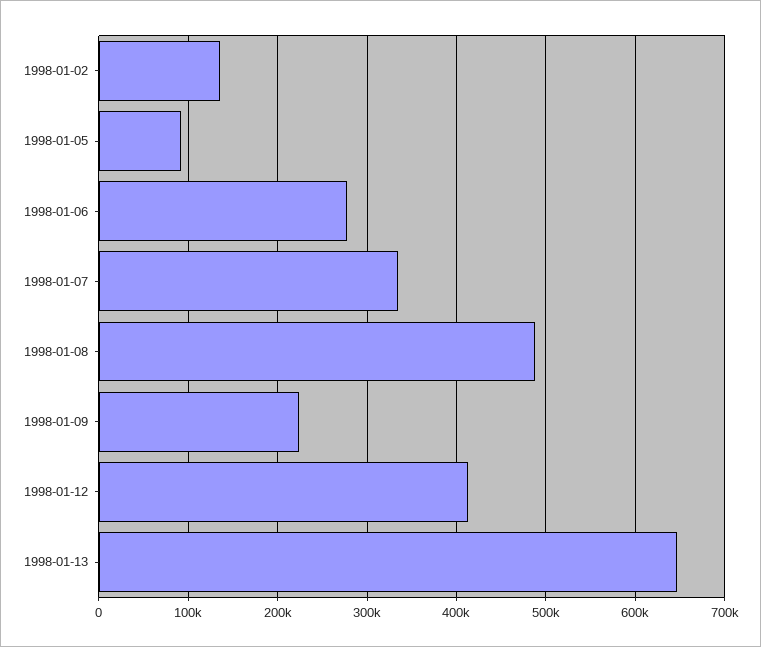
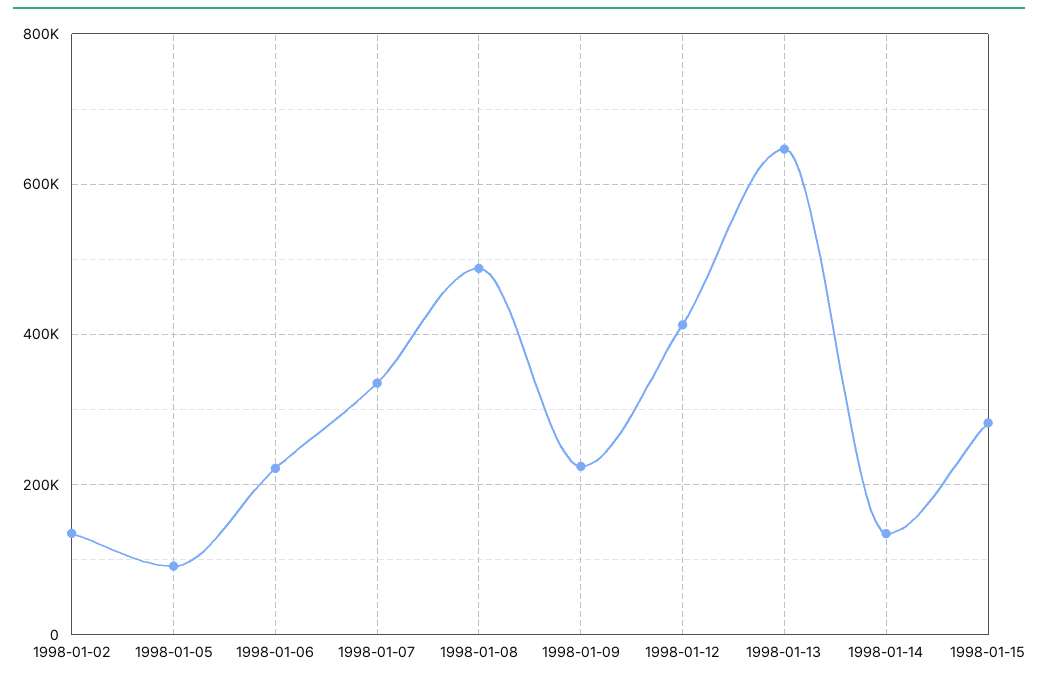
1998-01-06: 280000 -> 220000
1998-01-14: none -> 140000
1998-01-15: none -> 280000

